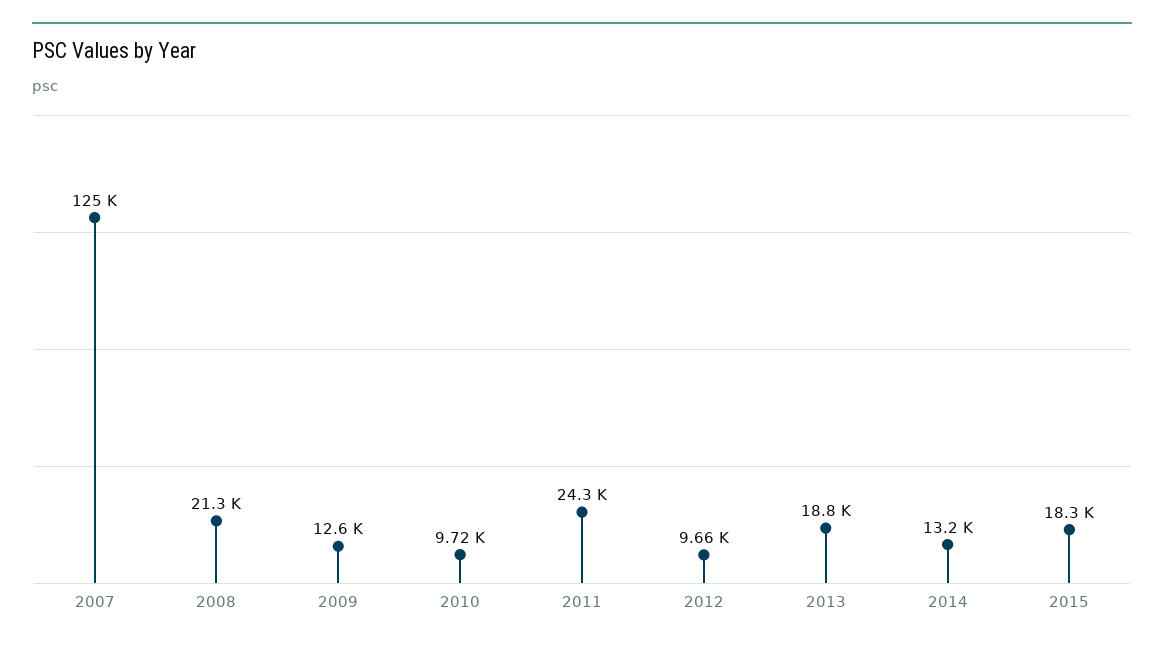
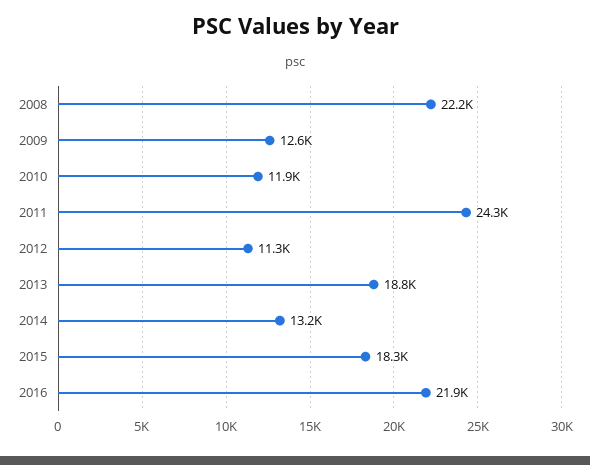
2007: 125000 -> none
2008: 21300 -> 22200
2010: 9720 -> 11900
2012: 9660 -> 11300
2016: none -> 21900

